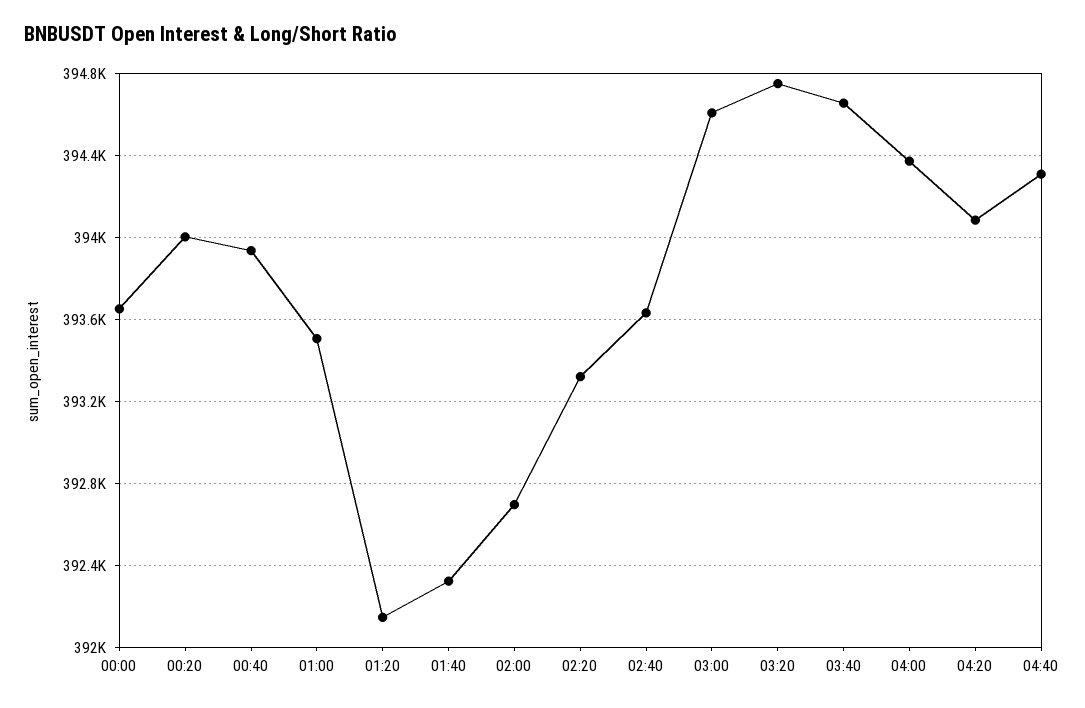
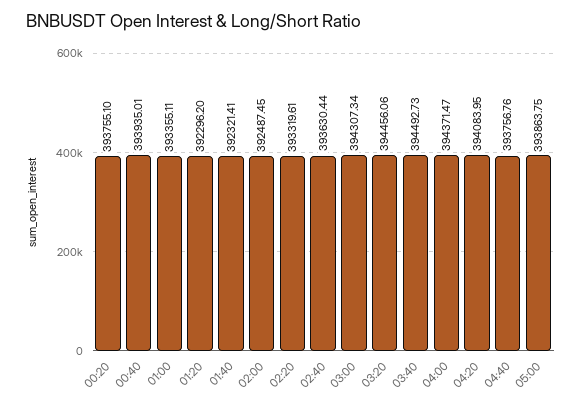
00:00: 393650 -> none
00:20: 394000 -> 393755.1
01:00: 393500 -> 393355.11
01:20: 392150 -> 392296.2
02:00: 392700 -> 392487.45
03:00: 394600 -> 394307.34
03:20: 394750 -> 394456.06
03:40: 394650 -> 394492.73
04:40: 394300 -> 393756.76
05:00: none -> 393863.75

